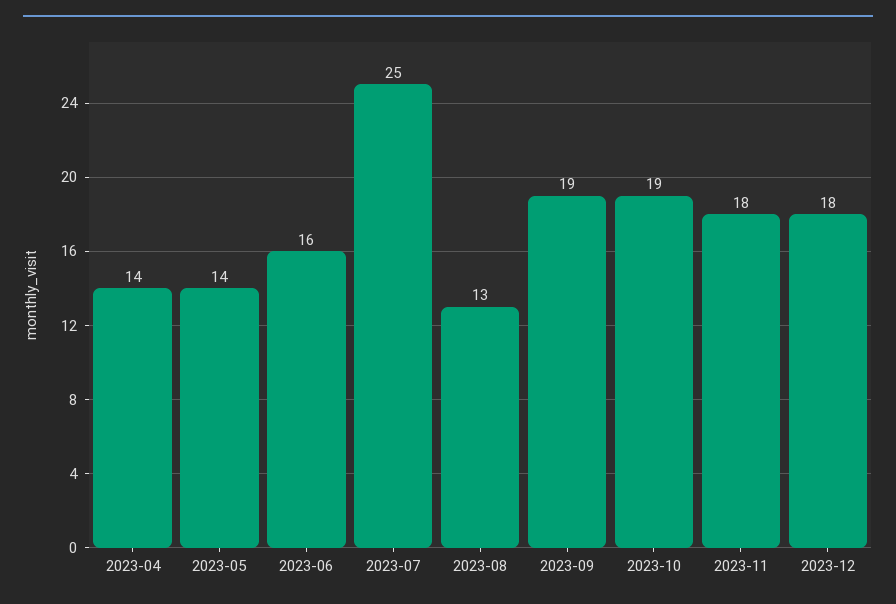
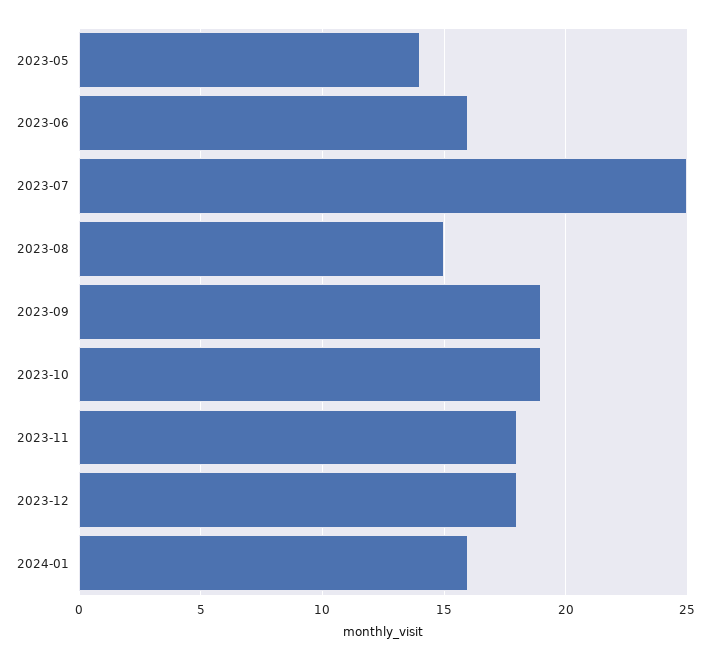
2023-04: 14 -> none
2023-08: 13 -> 15
2024-01: none -> 16

